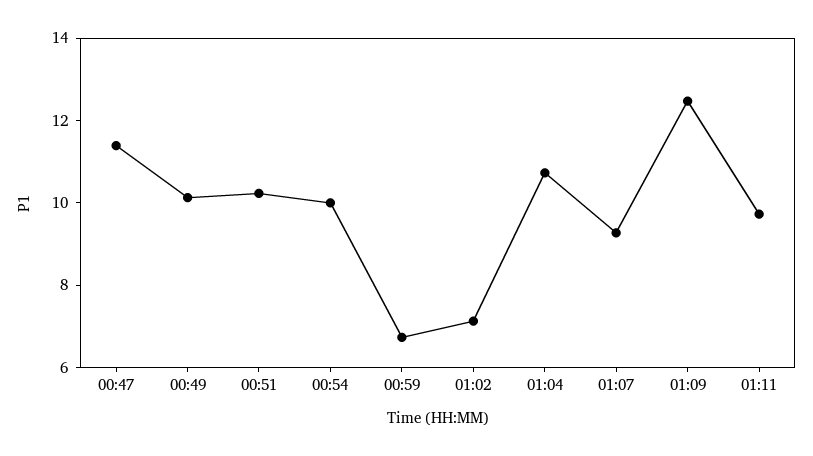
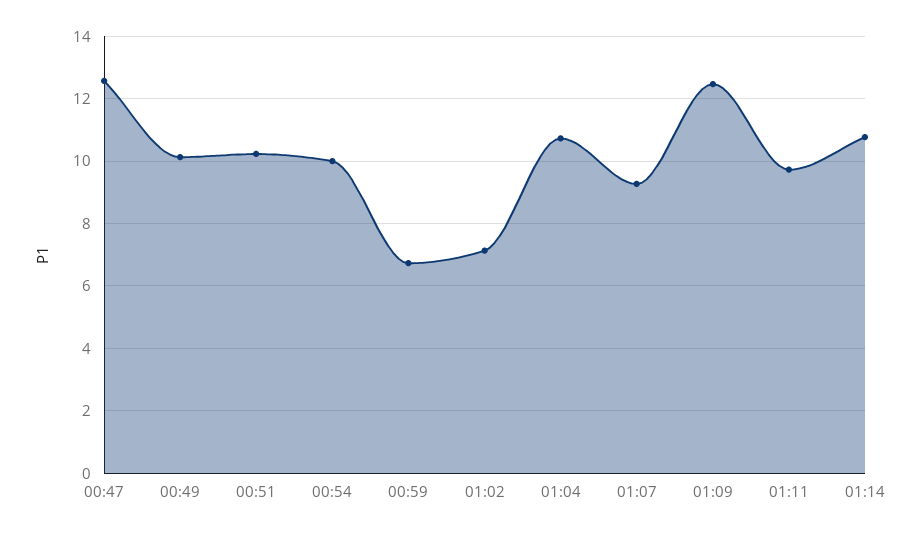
00:47: 11.5 -> 12.6
01:14: none -> 10.8

